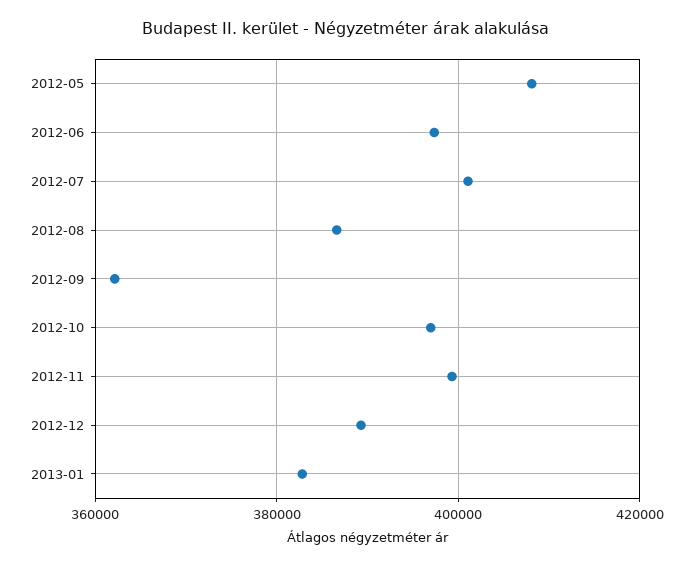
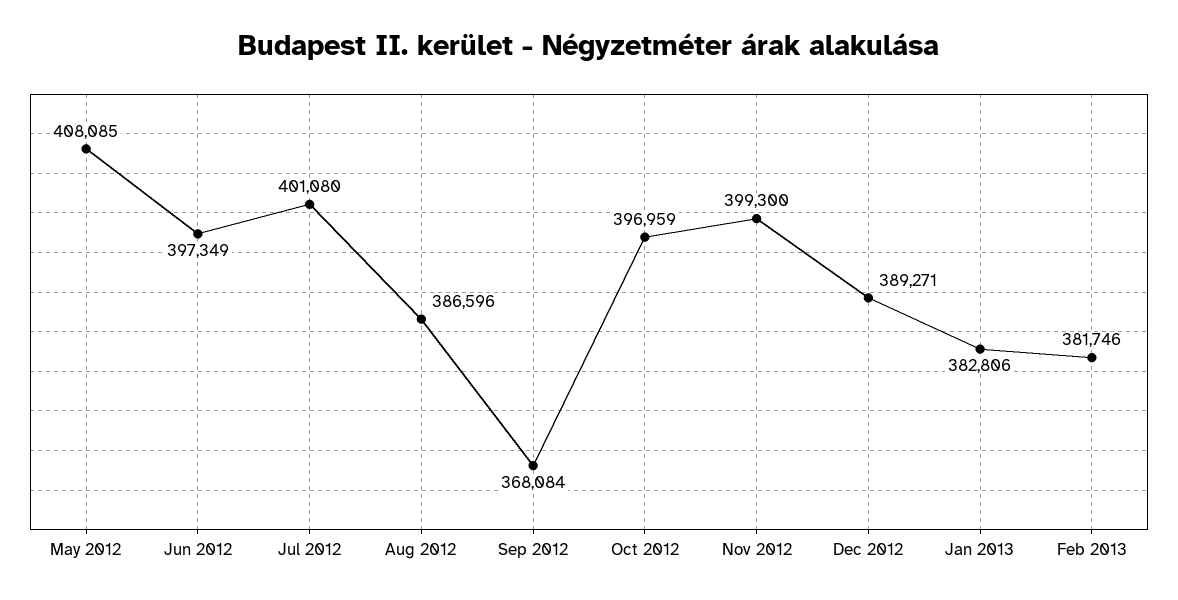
2012-09: 362000 -> 368084
Feb 2013: none -> 381746

